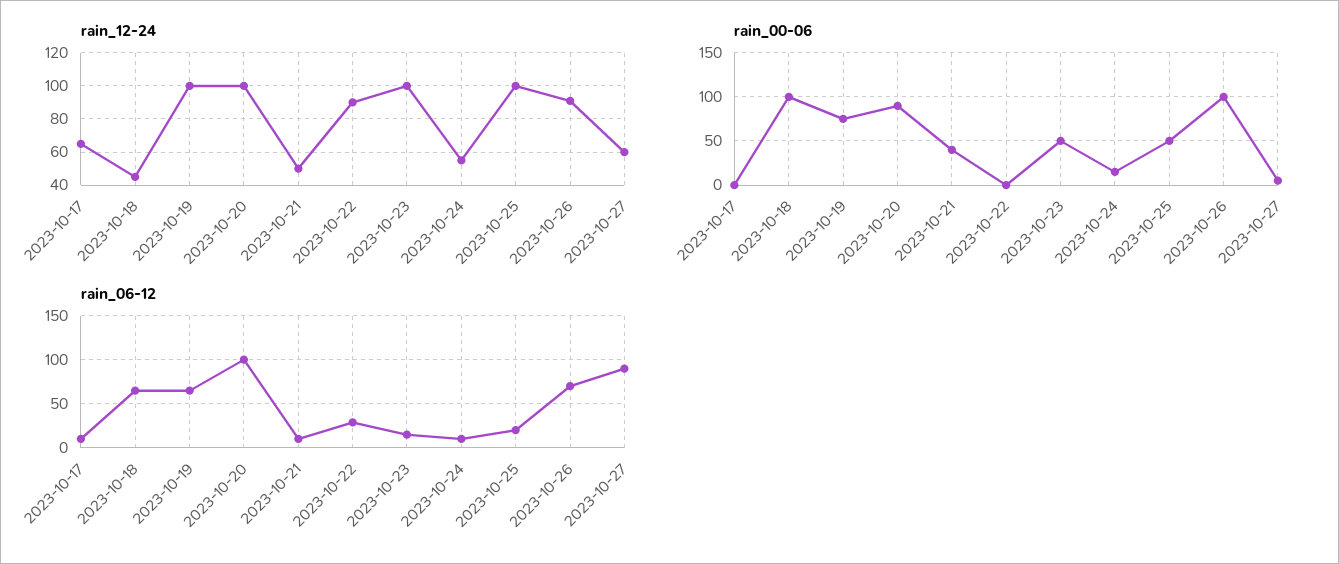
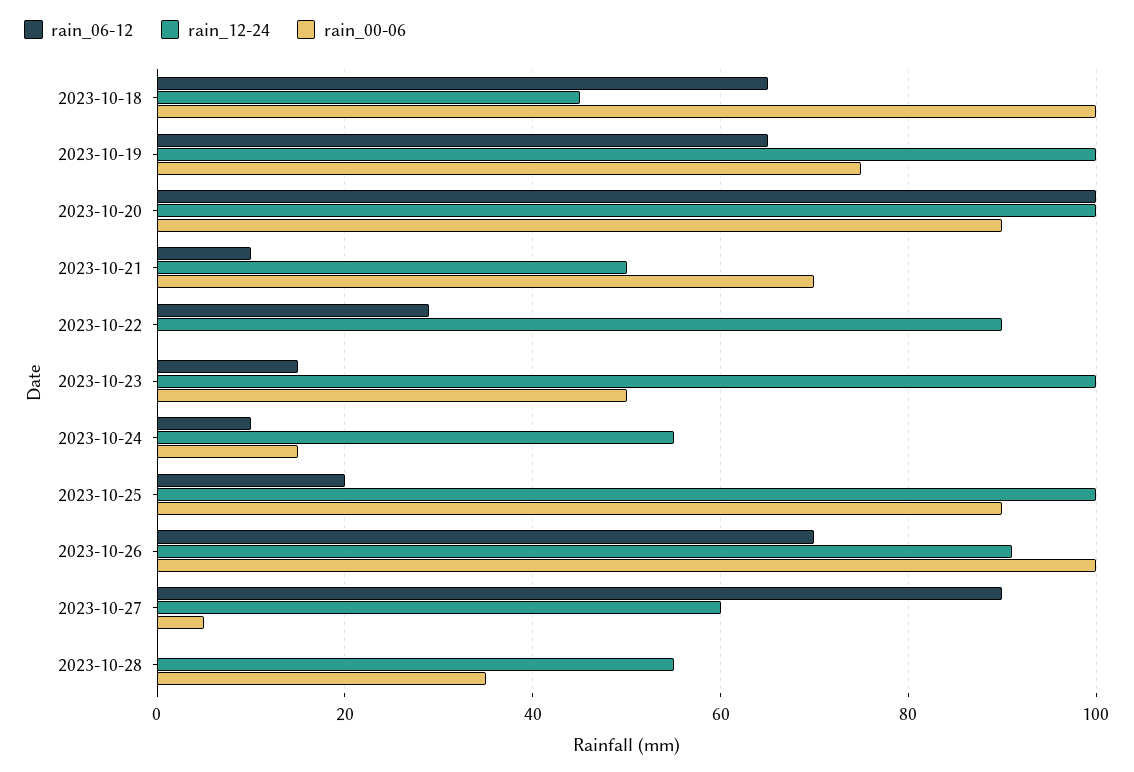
rain_12-24, 2023-10-17: 65 -> none
rain_00-06, 2023-10-17: 0 -> none
rain_00-06, 2023-10-21: 40 -> 70
rain_00-06, 2023-10-25: 50 -> 90
rain_06-12, 2023-10-17: 10 -> none
rain_06-12, 2023-10-28: none -> 0
rain_12-24, 2023-10-28: none -> 55
rain_00-06, 2023-10-28: none -> 35

